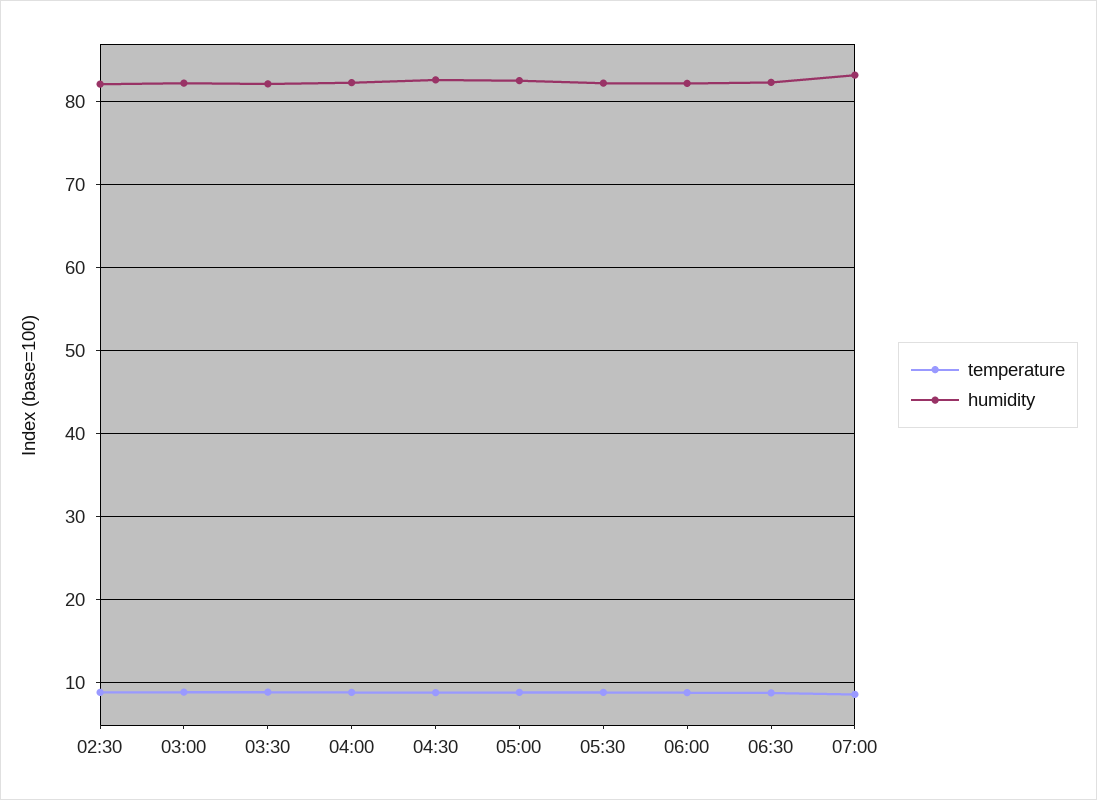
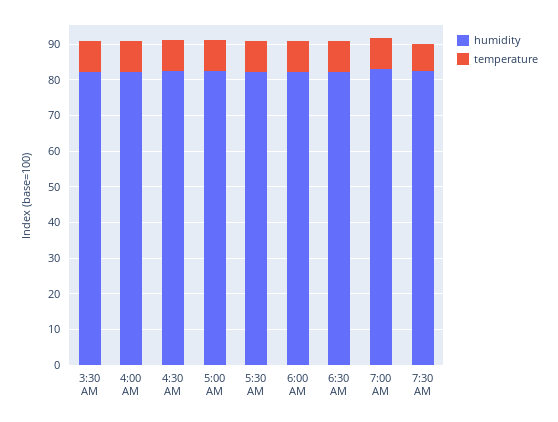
temperature, 02:30: 9 -> none
humidity, 02:30: 82 -> none
temperature, 03:00: 9 -> none
humidity, 03:00: 82 -> none
humidity, 7:30 AM: none -> 82.5
temperature, 7:30 AM: none -> 7.5

